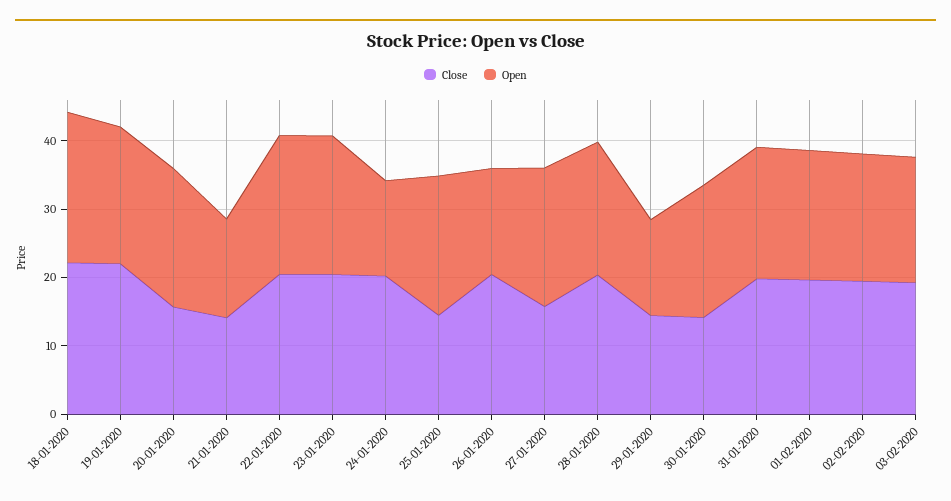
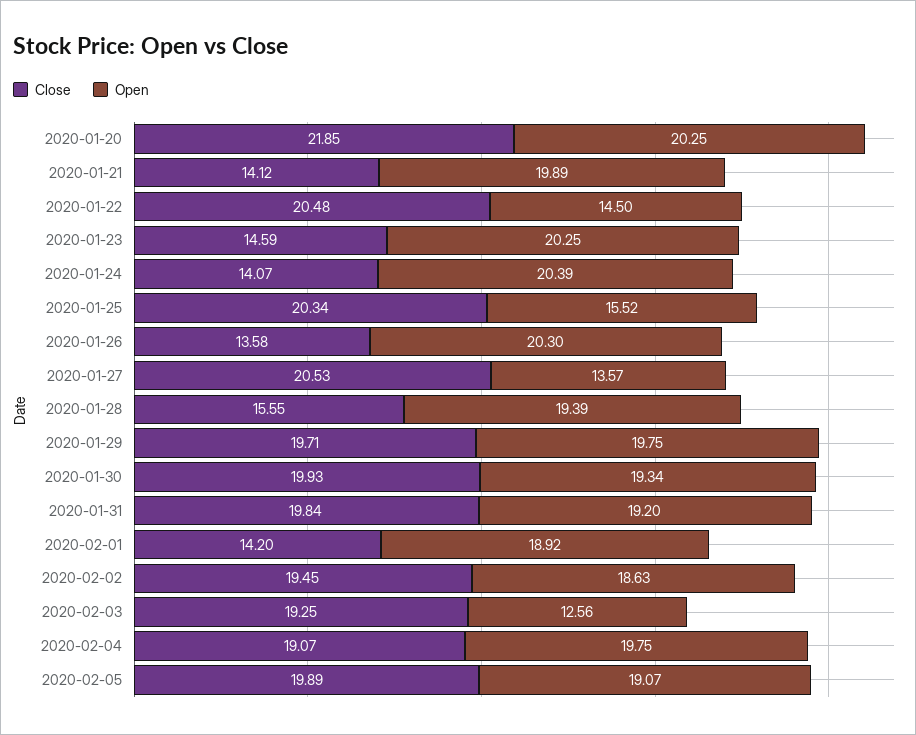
Close, 18-01-2020: 22 -> none
Open, 18-01-2020: 22 -> none
Close, 19-01-2020: 22 -> none
Open, 19-01-2020: 20 -> none
Close, 20-01-2020: 16 -> 21.85
Open, 21-01-2020: 14 -> 19.89
Open, 22-01-2020: 20 -> 14.5
Close, 23-01-2020: 20 -> 14.59
Close, 24-01-2020: 20 -> 14.07
Open, 24-01-2020: 14 -> 20.39
Close, 25-01-2020: 14 -> 20.34
Open, 25-01-2020: 20 -> 15.52
Close, 26-01-2020: 20 -> 13.58
Open, 26-01-2020: 16 -> 20.3
Close, 27-01-2020: 16 -> 20.53
Open, 27-01-2020: 20 -> 13.57
Close, 28-01-2020: 20 -> 15.55
Close, 29-01-2020: 14 -> 19.71
Open, 29-01-2020: 14 -> 19.75
Close, 30-01-2020: 14 -> 19.93
Close, 01-02-2020: 20 -> 14.2
Open, 03-02-2020: 18 -> 12.56
Close, 2020-02-04: none -> 19.07
Open, 2020-02-04: none -> 19.75
Close, 2020-02-05: none -> 19.89
Open, 2020-02-05: none -> 19.07

